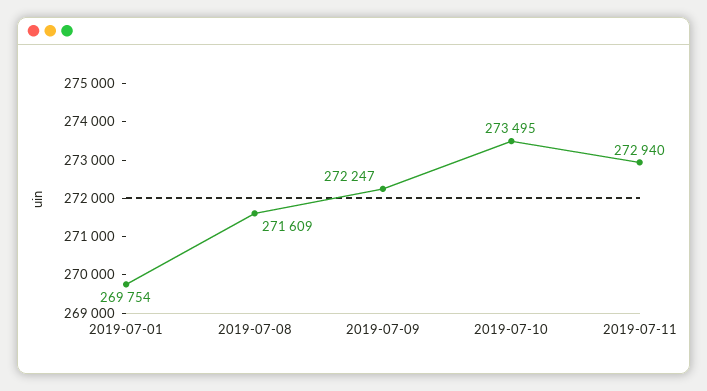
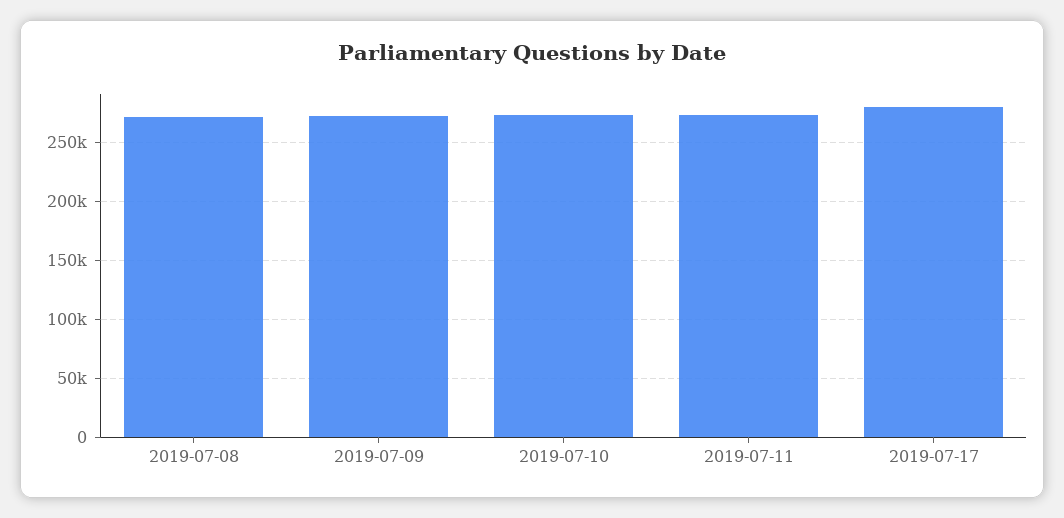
2019-07-01: 269754 -> none
2019-07-17: none -> 280000

